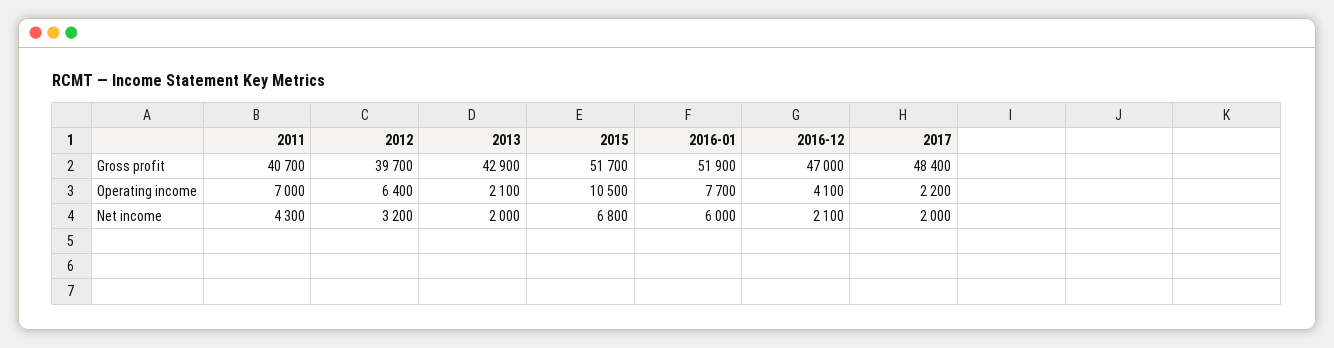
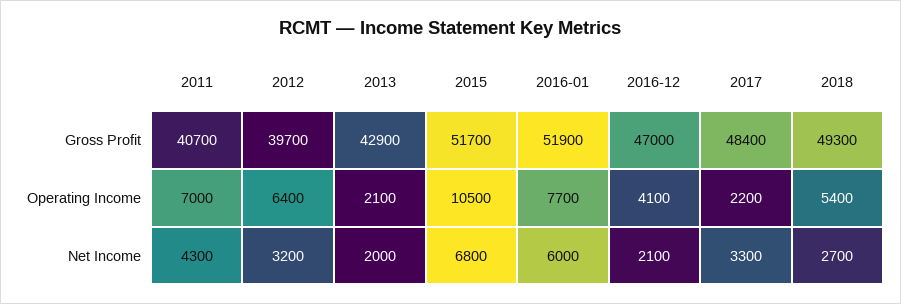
2017, Net income: 2000 -> 3300
2018, Gross profit: none -> 49300
2018, Operating income: none -> 5400
2018, Net income: none -> 2700

